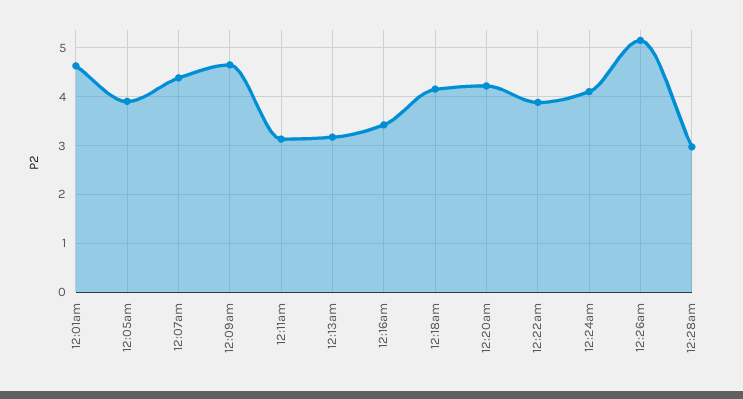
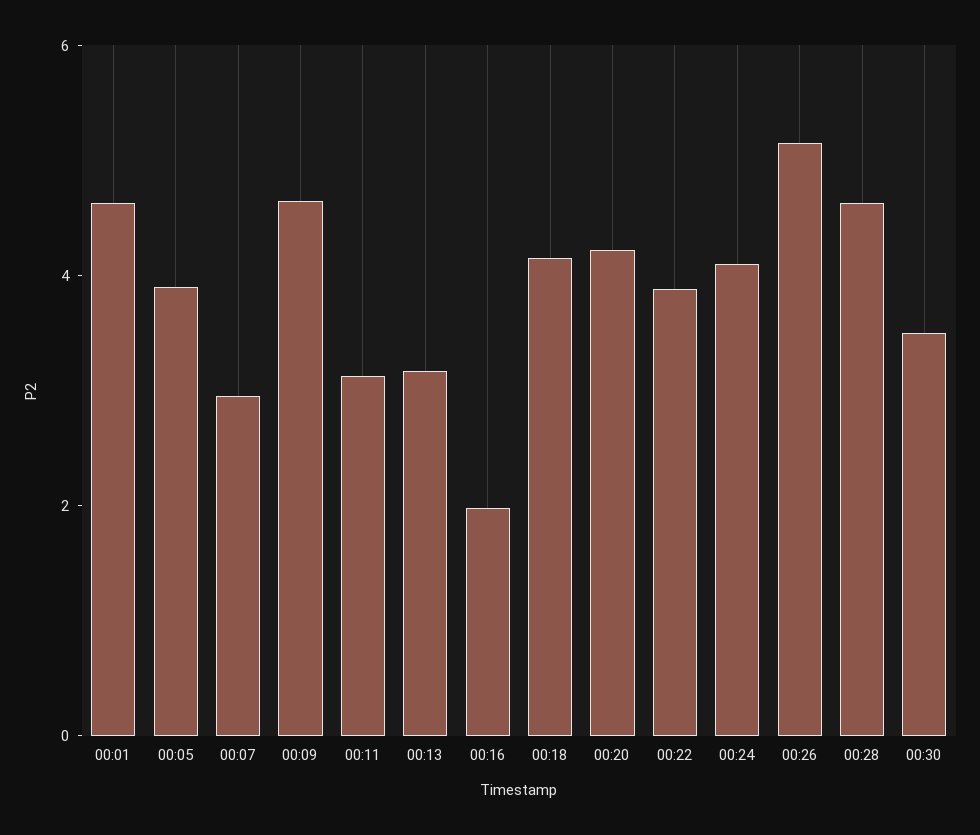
12:07am: 4.4 -> 3
12:16am: 3.4 -> 2
12:28am: 3 -> 4.5
00:30: none -> 3.5

